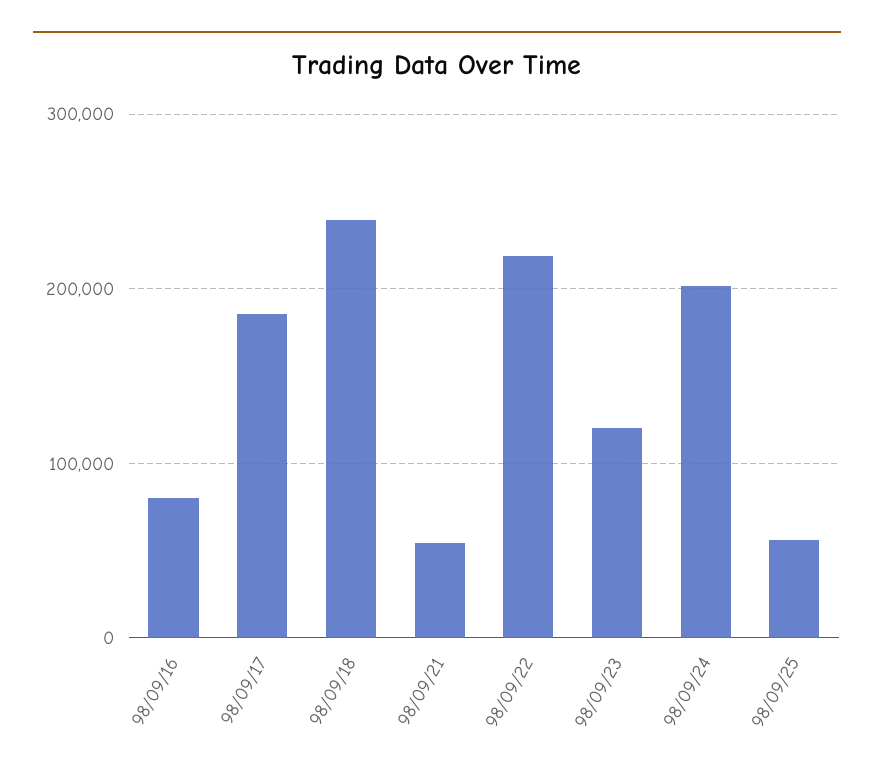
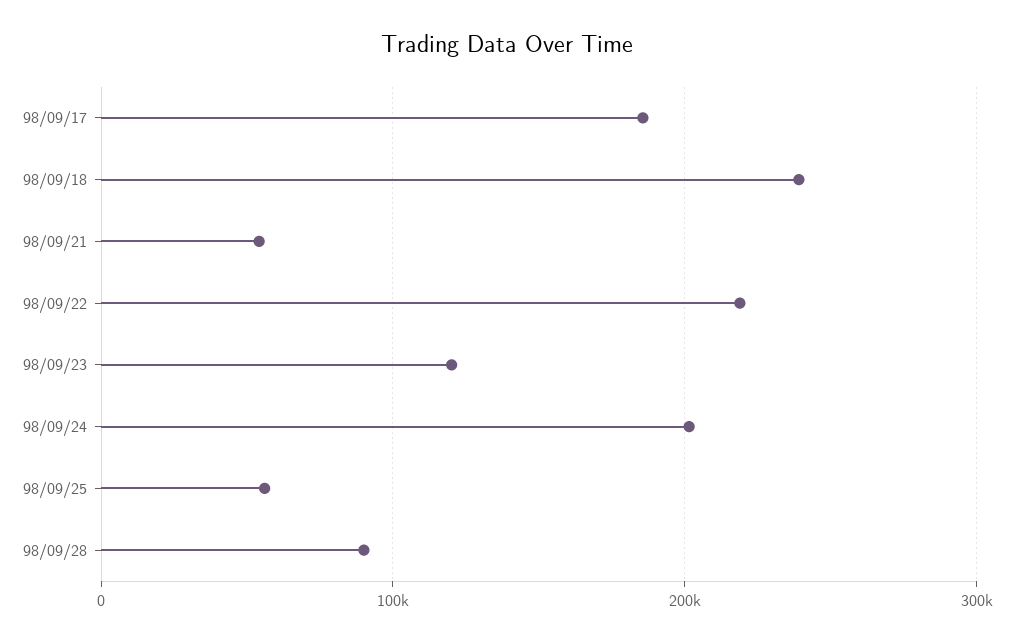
98/09/16: 80000 -> none
98/09/28: none -> 90000

